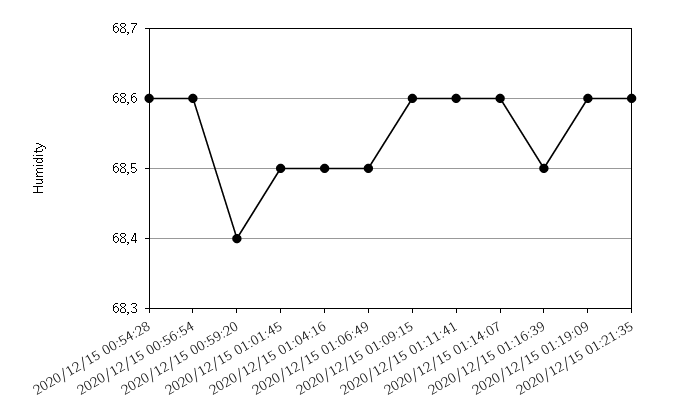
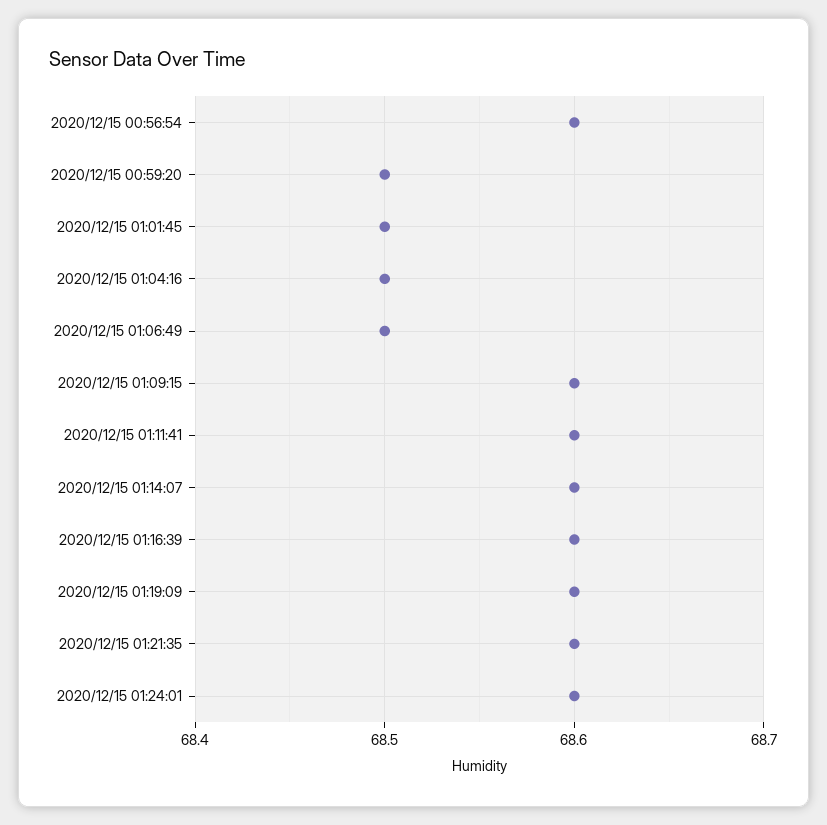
2020/12/15 00:54:28: 68.6 -> none
2020/12/15 00:59:20: 68.4 -> 68.5
2020/12/15 01:16:39: 68.5 -> 68.6
2020/12/15 01:24:01: none -> 68.6

